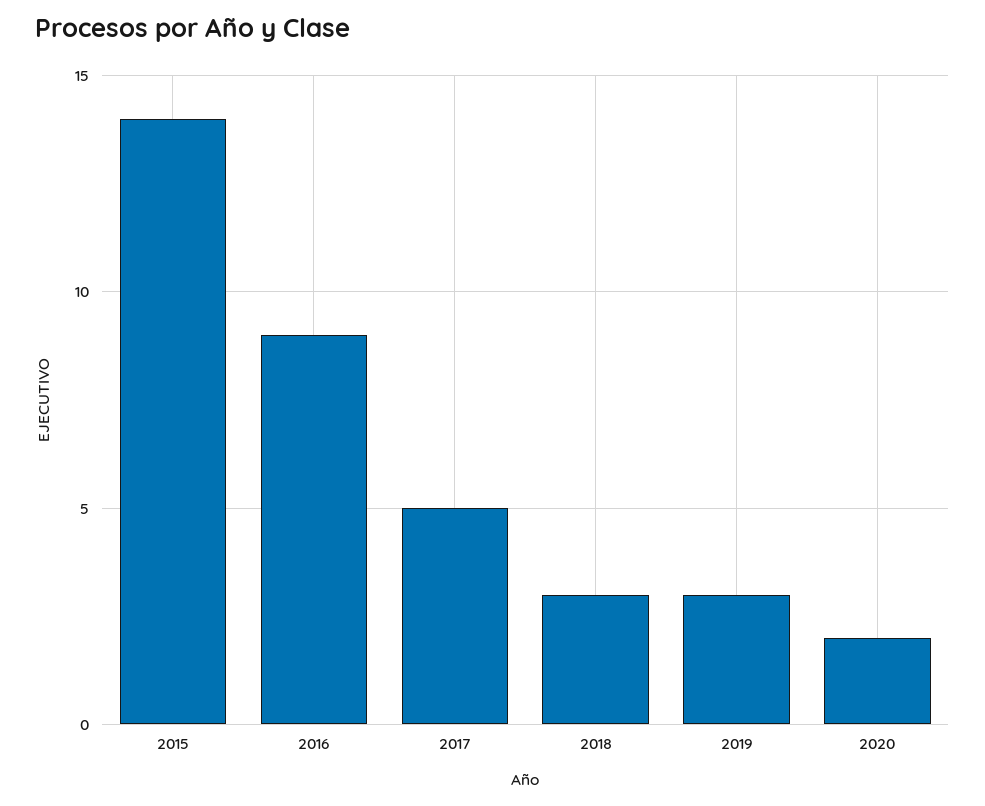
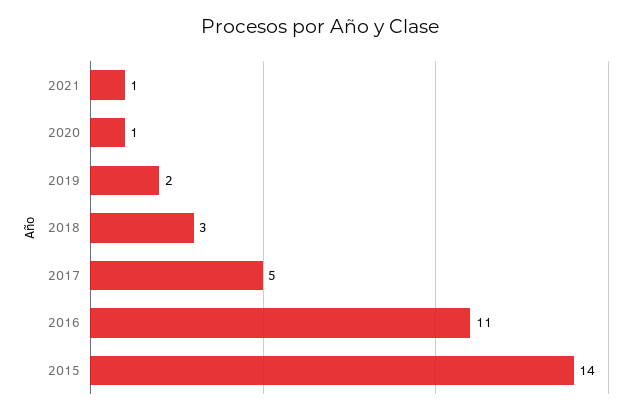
2016: 9 -> 11
2019: 3 -> 2
2020: 2 -> 1
2021: none -> 1

